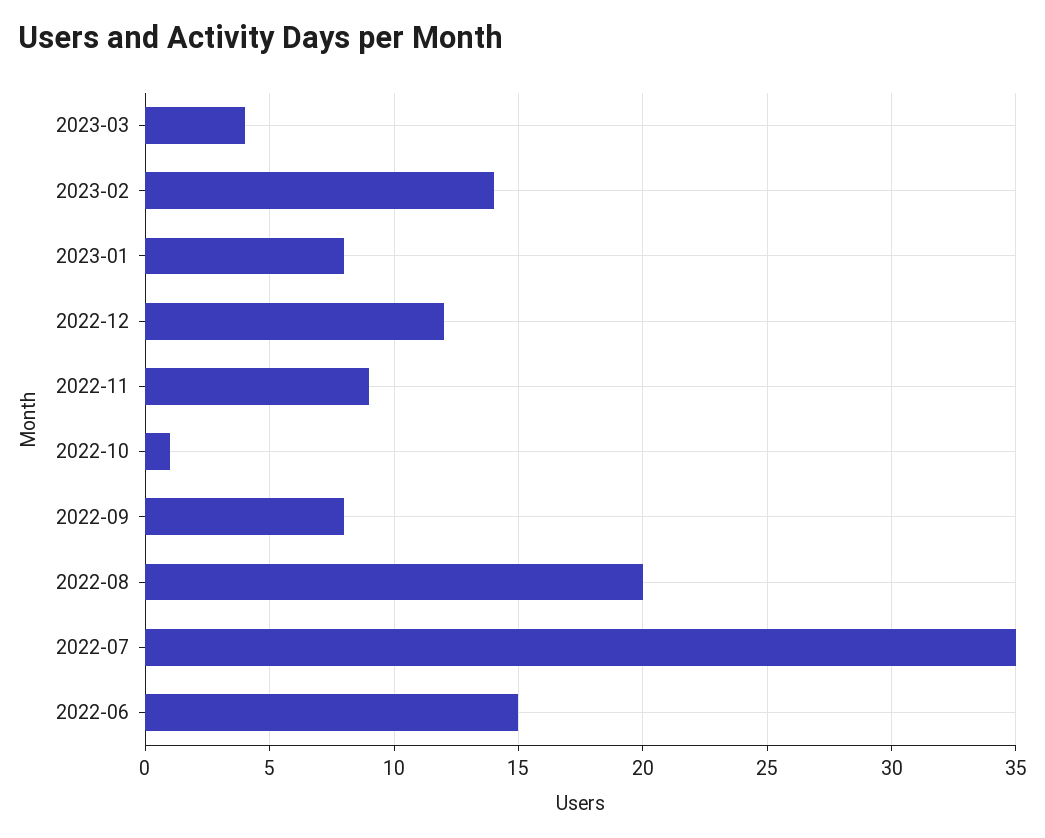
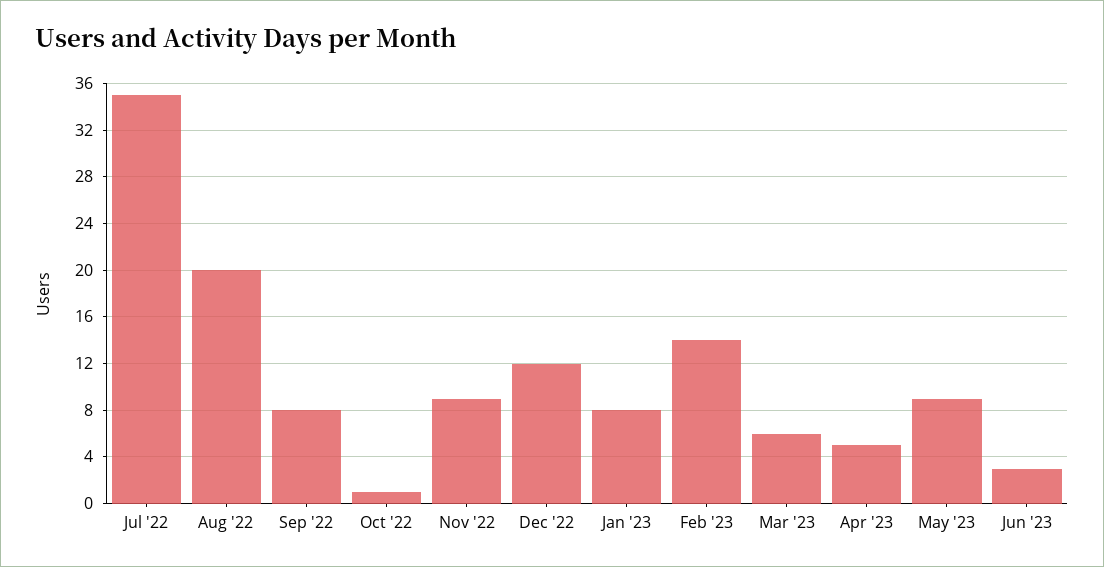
2023-03: 4 -> 6
2022-06: 15 -> none
Apr '23: none -> 5
May '23: none -> 9
Jun '23: none -> 3

